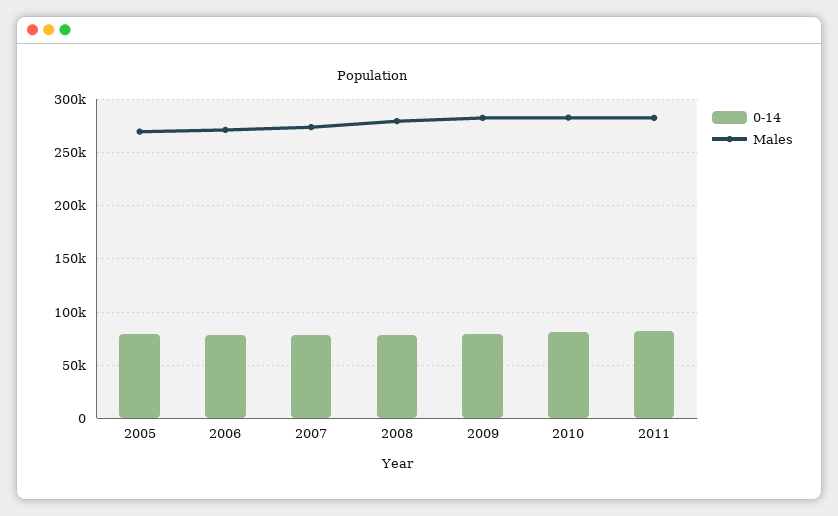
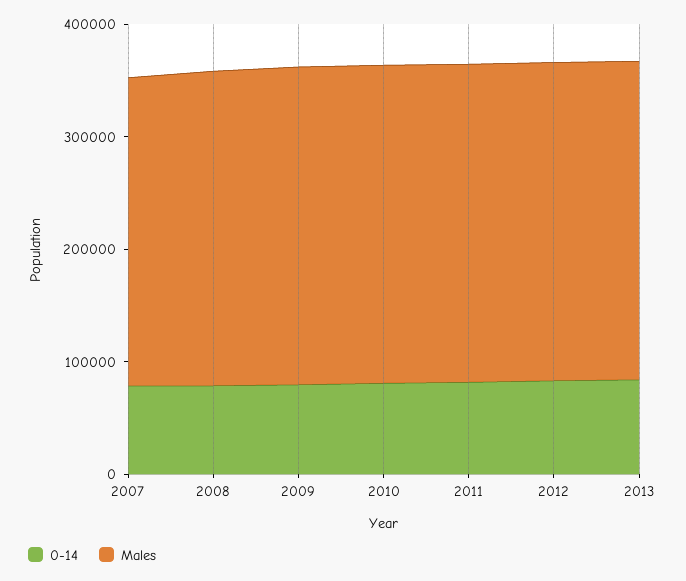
0-14, 2005: 80000 -> none
Males, 2005: 270000 -> none
0-14, 2006: 80000 -> none
Males, 2006: 270000 -> none
0-14, 2012: none -> 80000
Males, 2012: none -> 280000
0-14, 2013: none -> 80000
Males, 2013: none -> 280000

